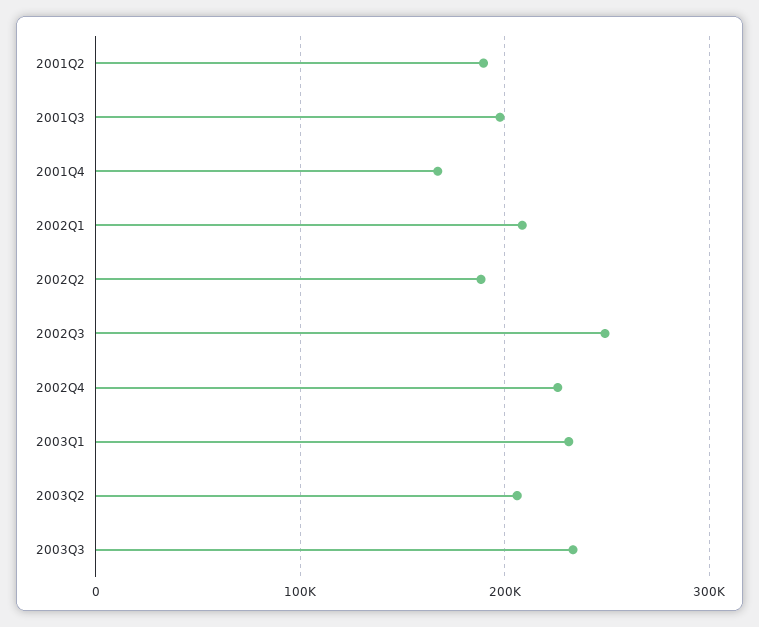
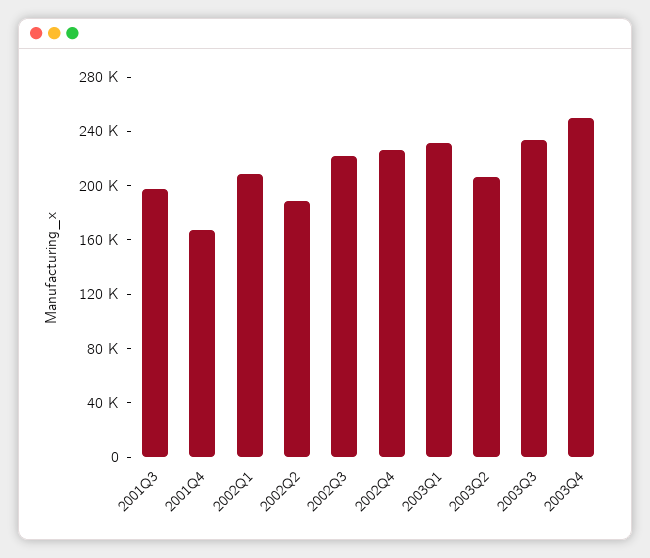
2001Q2: 190000 -> none
2002Q3: 250000 -> 220000
2003Q4: none -> 250000

